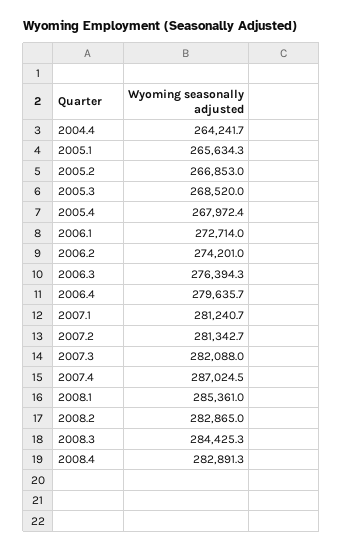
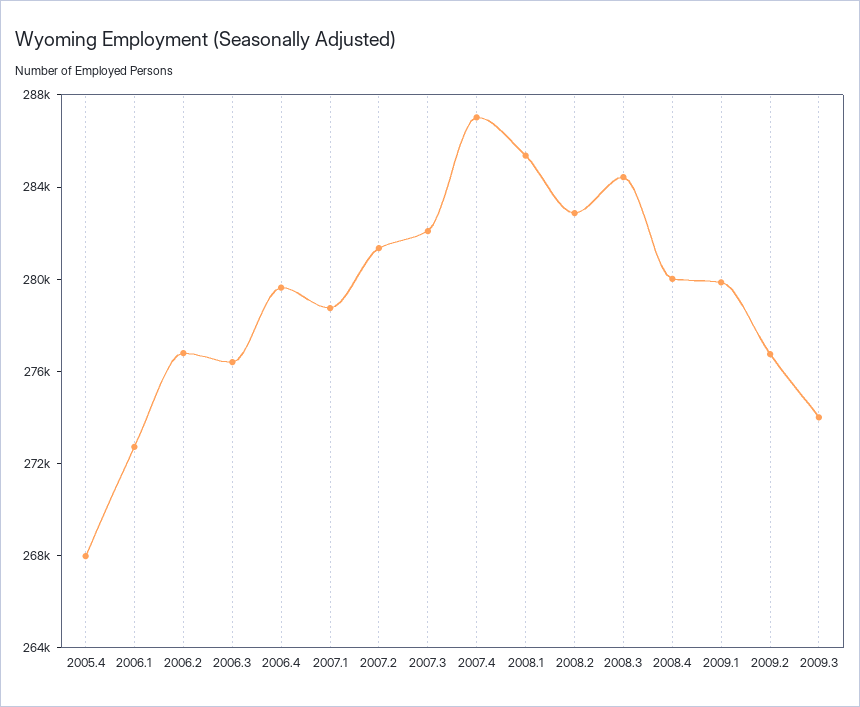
2004.4: 264241.7 -> none
2005.1: 265634.3 -> none
2005.2: 266853 -> none
2005.3: 268520 -> none
2006.2: 274201 -> 277000
2007.1: 281240.7 -> 279000
2008.4: 282891.3 -> 280000
2009.1: none -> 280000
2009.2: none -> 277000
2009.3: none -> 274000

